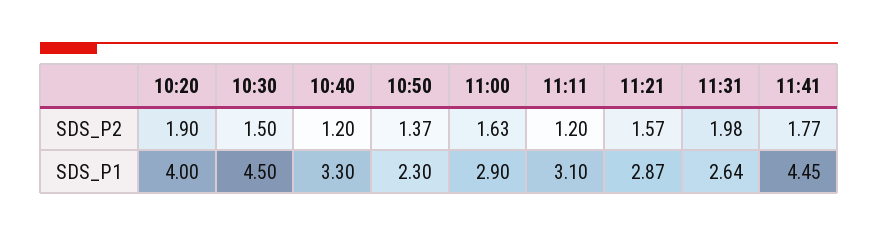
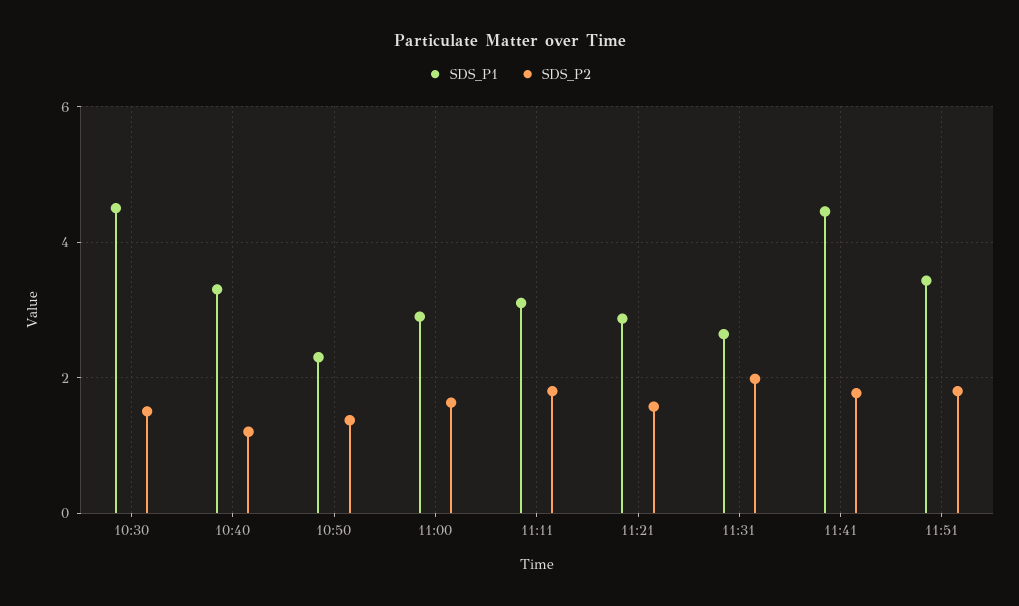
SDS_P2, 10:20: 1.9 -> none
SDS_P2, 11:11: 1.2 -> 1.8
SDS_P1, 10:20: 4 -> none
SDS_P1, 11:51: none -> 3.4
SDS_P2, 11:51: none -> 1.8

